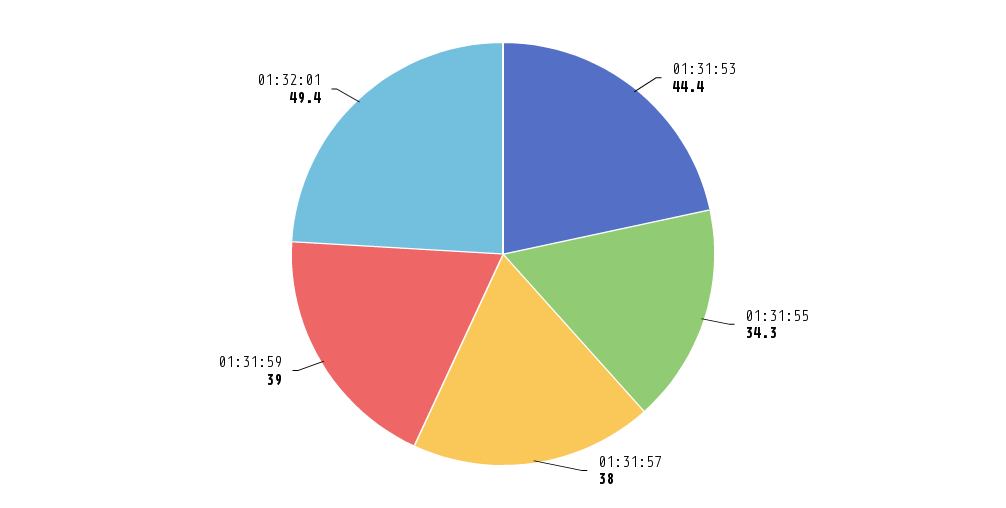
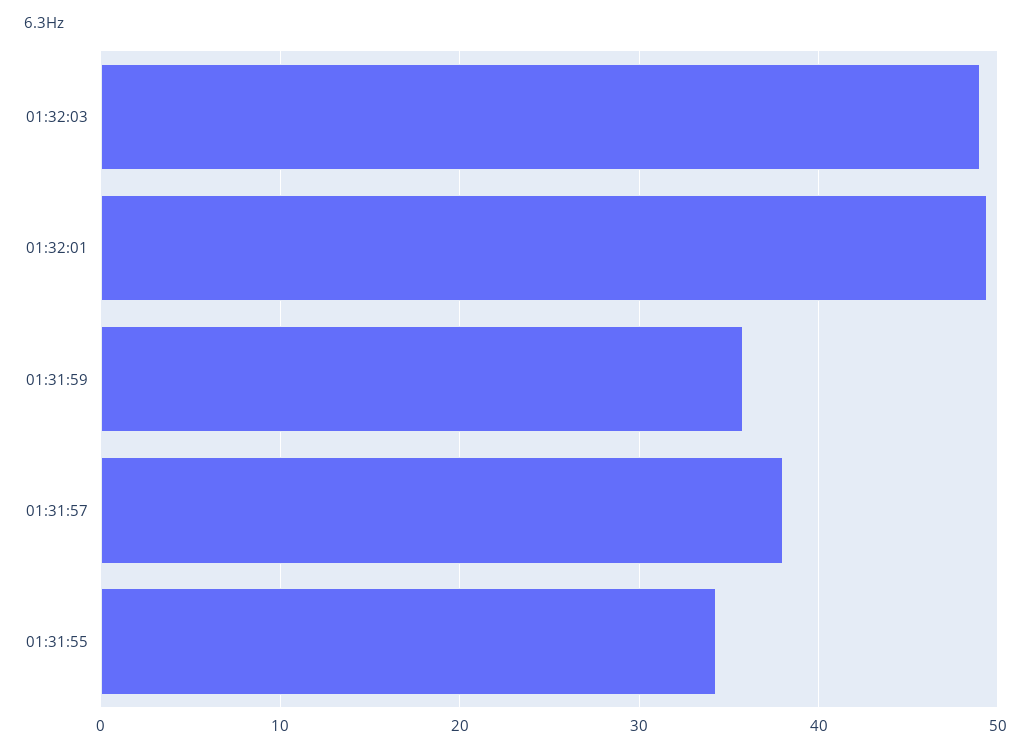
01:31:53: 44.4 -> none
01:31:59: 39 -> 36
01:32:03: none -> 49

